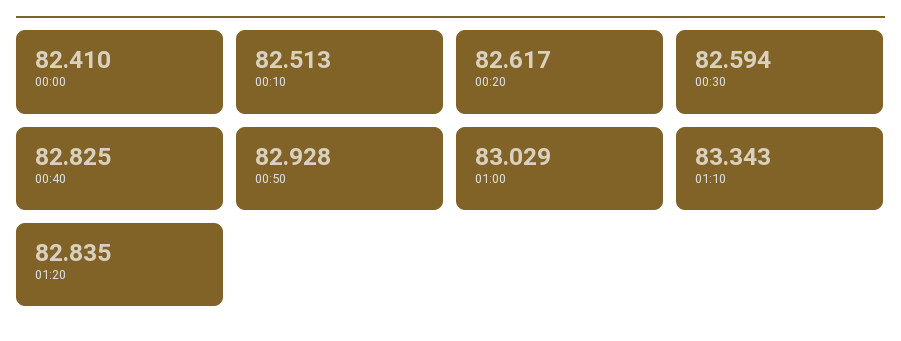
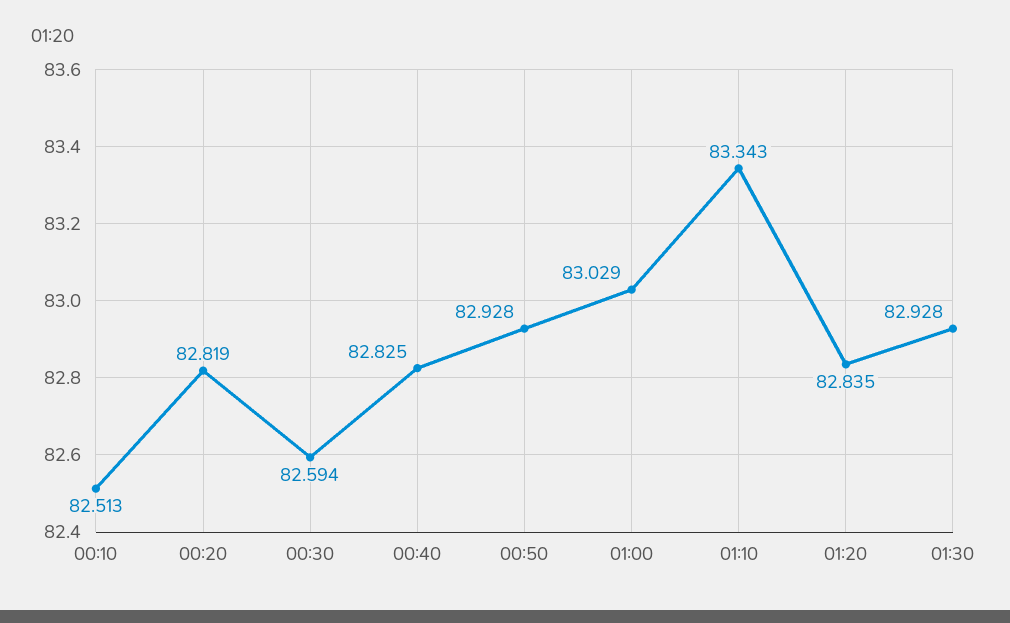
00:00: 82.41 -> none
00:20: 82.617 -> 82.819
01:30: none -> 82.928

